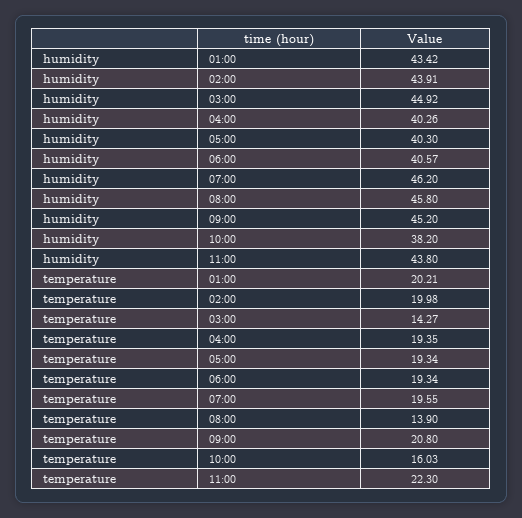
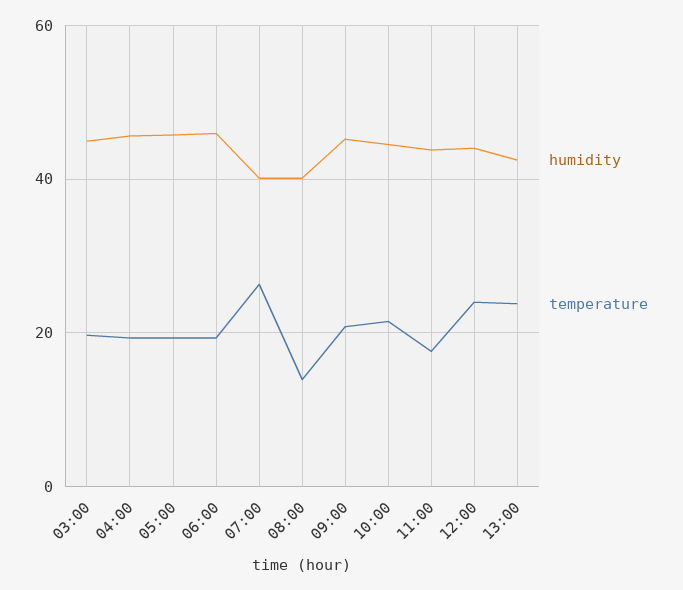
humidity, 01:00: 43.42 -> none
humidity, 02:00: 43.91 -> none
humidity, 04:00: 40.26 -> 46
humidity, 05:00: 40.3 -> 46
humidity, 06:00: 40.57 -> 46
humidity, 07:00: 46.2 -> 40
humidity, 08:00: 45.8 -> 40
humidity, 10:00: 38.2 -> 44
temperature, 01:00: 20.21 -> none
temperature, 02:00: 19.98 -> none
temperature, 03:00: 14.27 -> 20
temperature, 07:00: 19.55 -> 26
temperature, 10:00: 16.03 -> 22
temperature, 11:00: 22.3 -> 18
humidity, 12:00: none -> 44
temperature, 12:00: none -> 24
humidity, 13:00: none -> 42
temperature, 13:00: none -> 24

